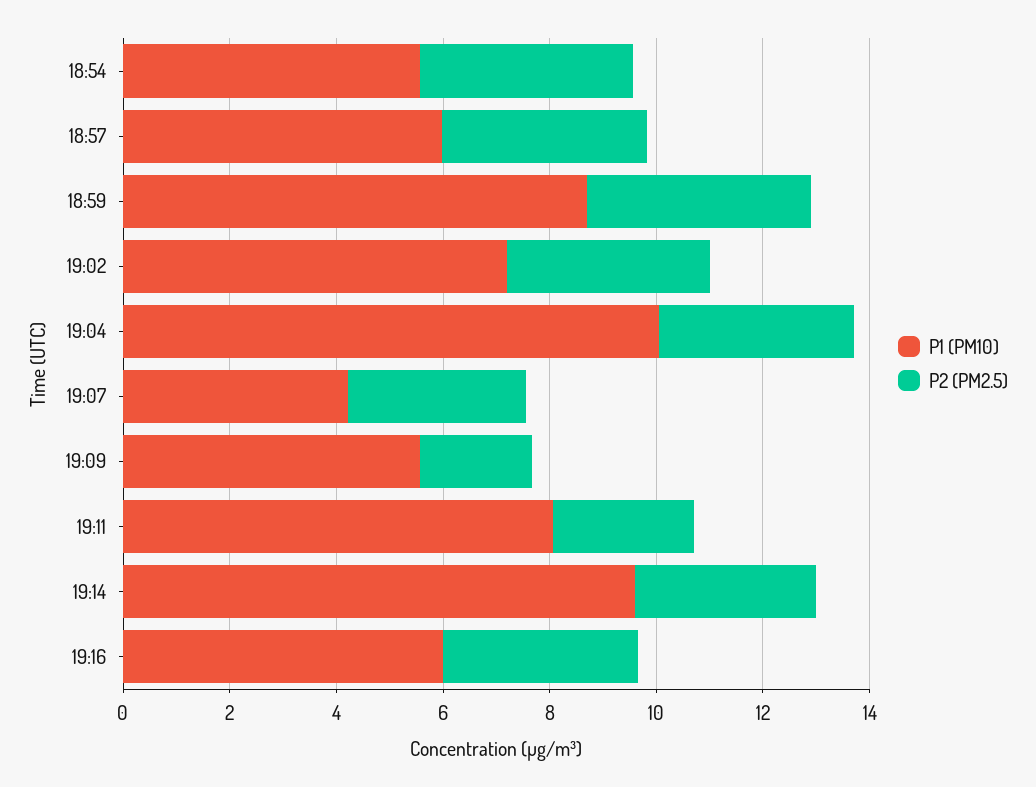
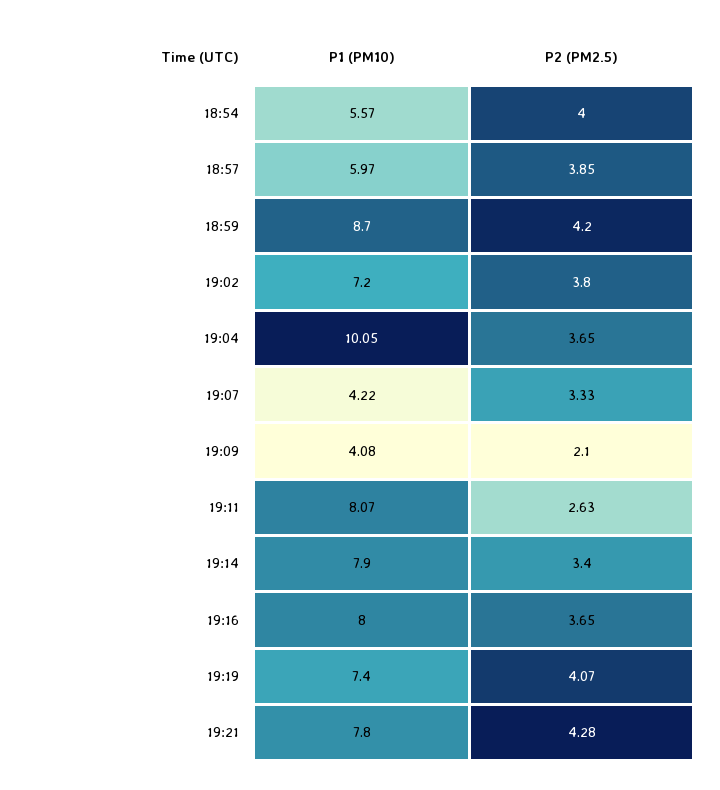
P1 (PM10), 19:09: 5.5 -> 4.08
P1 (PM10), 19:14: 9.5 -> 7.9
P1 (PM10), 19:16: 6 -> 8
P1 (PM10), 19:19: none -> 7.4
P2 (PM2.5), 19:19: none -> 4.07
P1 (PM10), 19:21: none -> 7.8
P2 (PM2.5), 19:21: none -> 4.28

